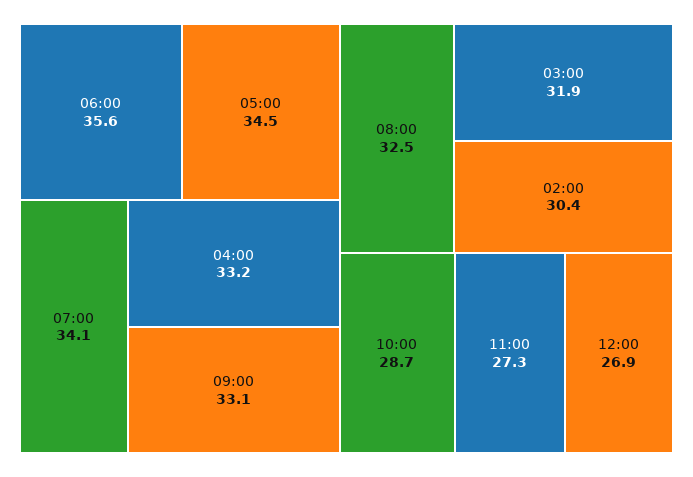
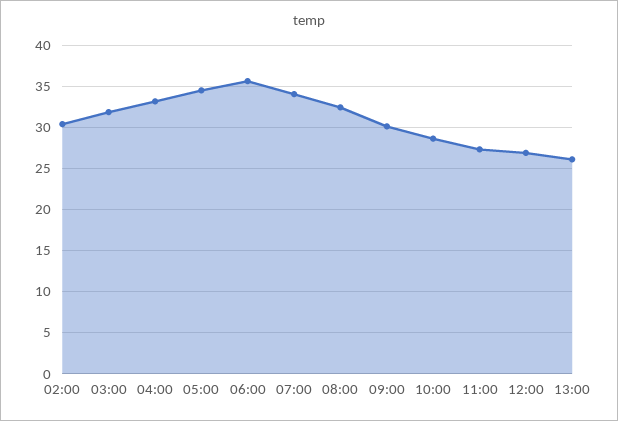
09:00: 33.1 -> 30
13:00: none -> 26

